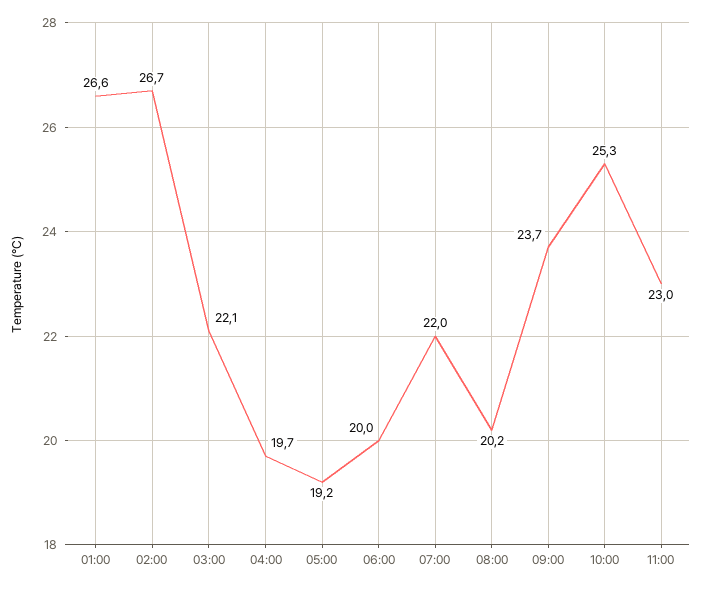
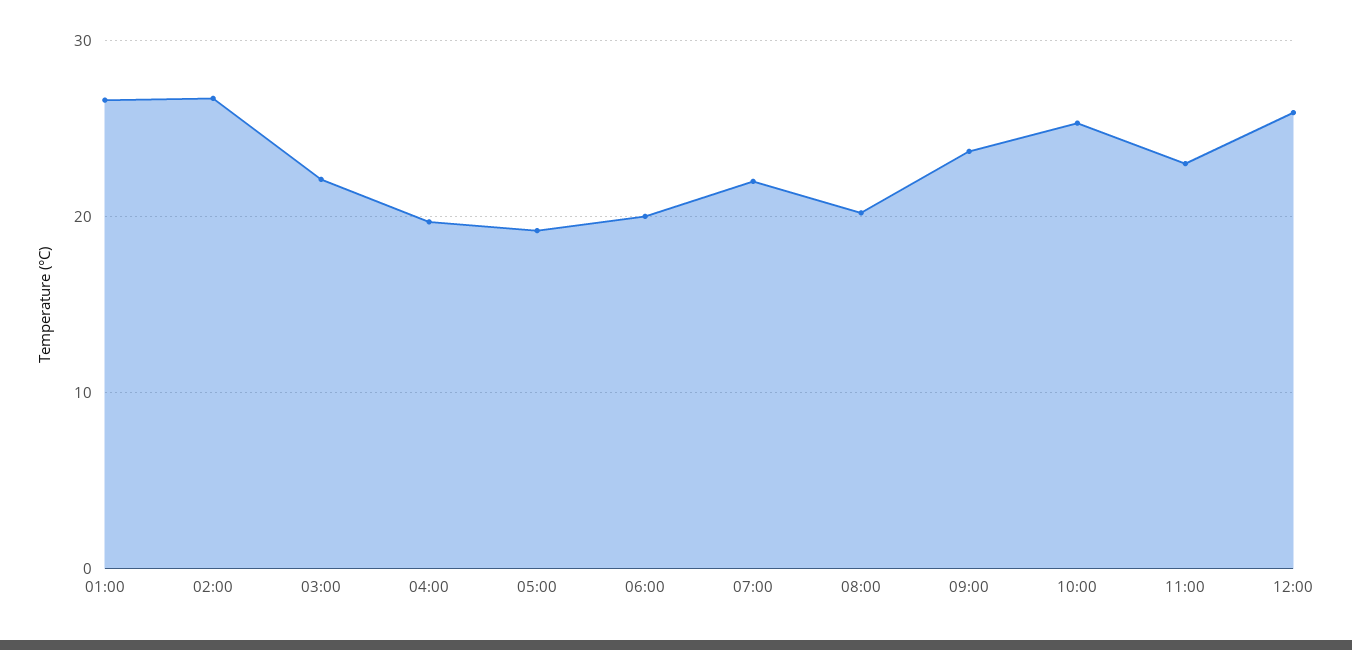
12:00: none -> 26

